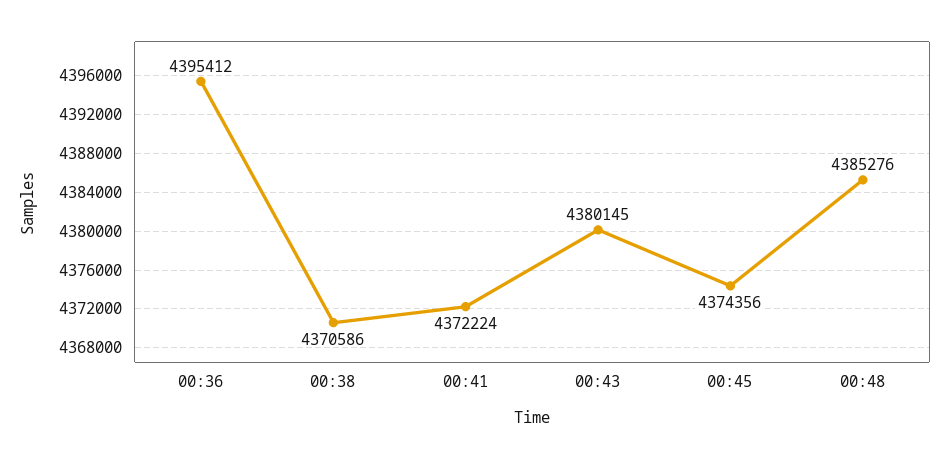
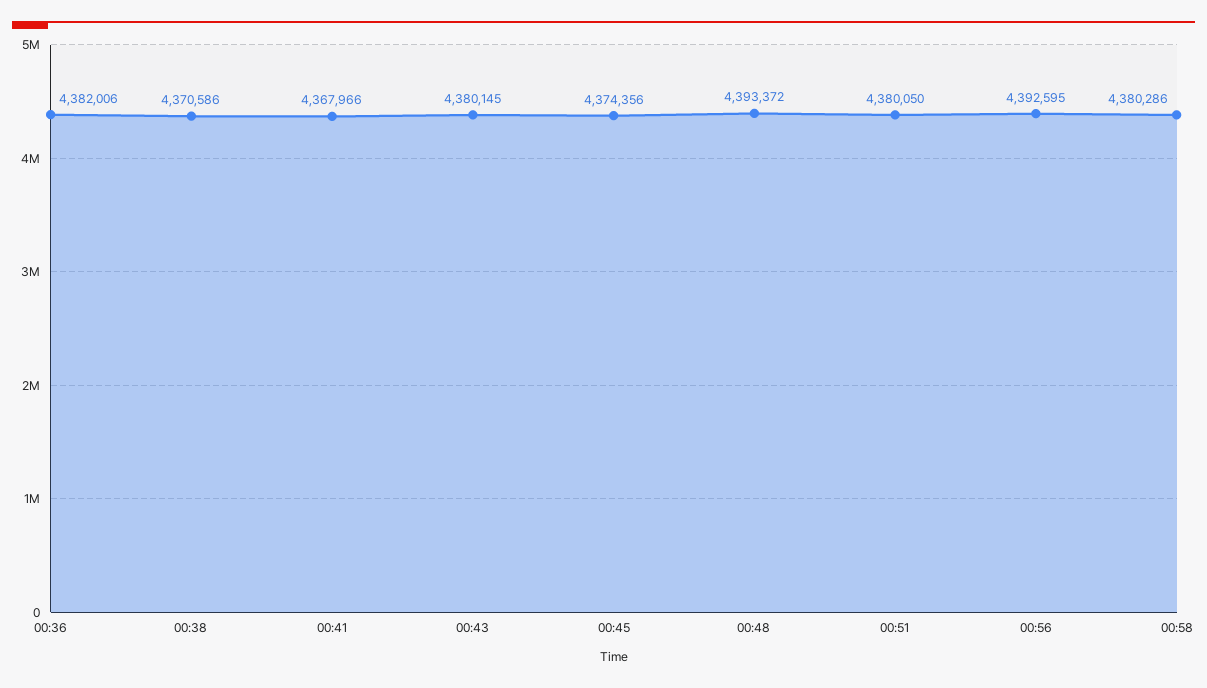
00:36: 4395412 -> 4382006
00:41: 4372224 -> 4367966
00:48: 4385276 -> 4393372
00:51: none -> 4380050
00:56: none -> 4392595
00:58: none -> 4380286

